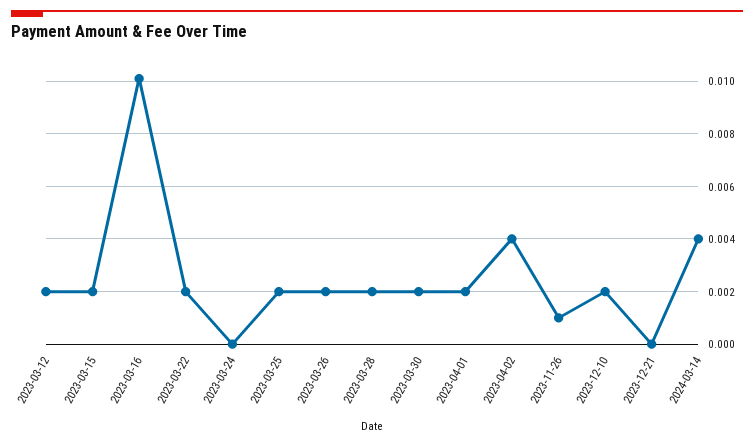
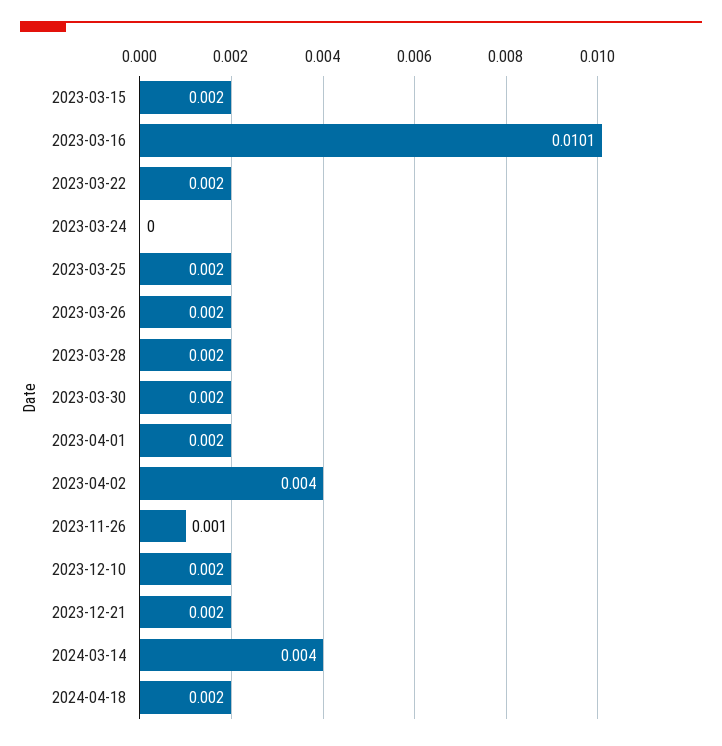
2023-03-12: 0.002 -> none
2023-12-21: 0 -> 0.002
2024-04-18: none -> 0.002

